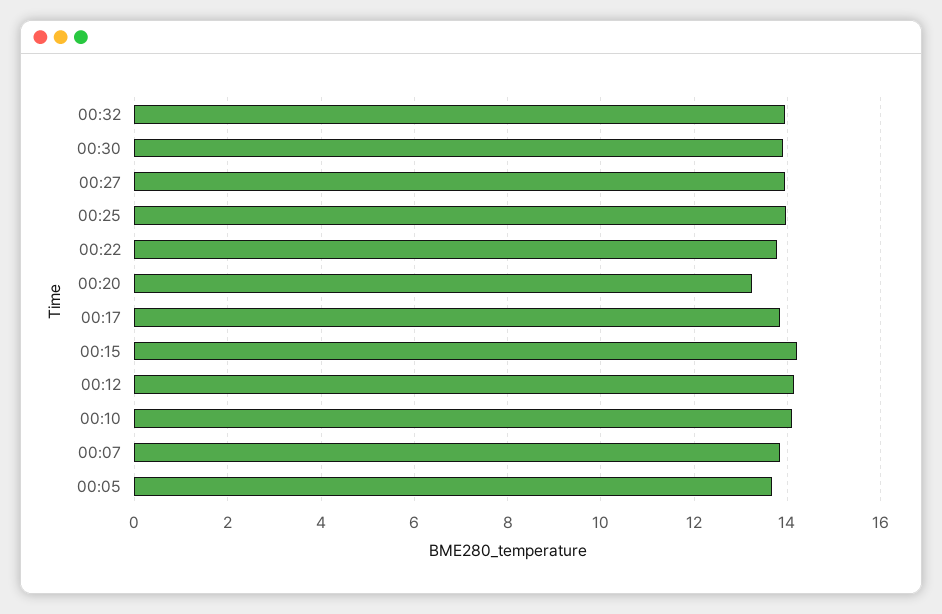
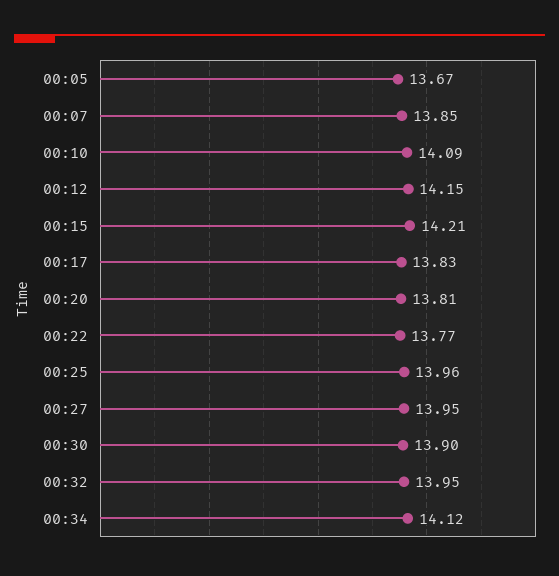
00:20: 13.2 -> 13.81
00:34: none -> 14.12

